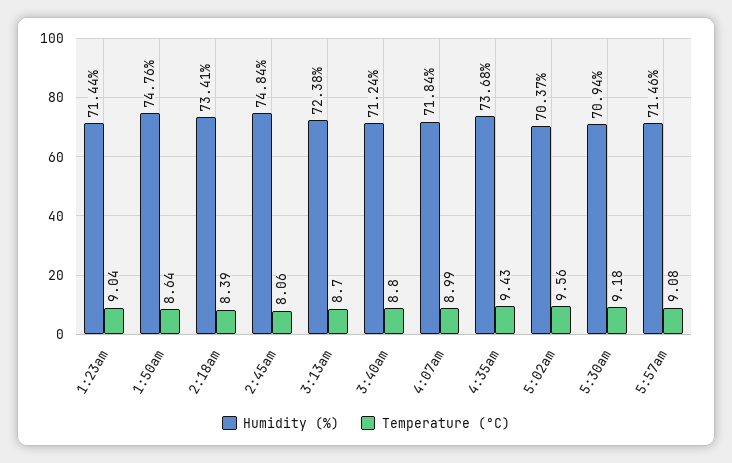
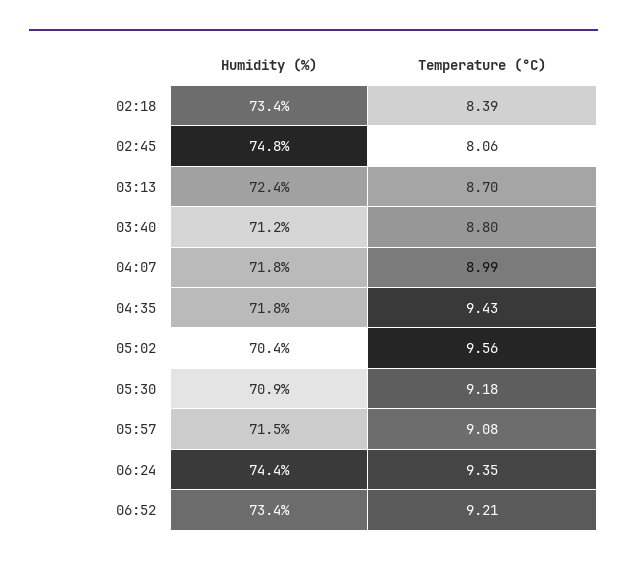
Humidity (%), 1:23am: 71.44 -> none
Temperature (°C), 1:23am: 9.04 -> none
Humidity (%), 1:50am: 74.76 -> none
Temperature (°C), 1:50am: 8.64 -> none
Humidity (%), 4:35am: 73.68 -> 71.8
Humidity (%), 06:24: none -> 74.4
Temperature (°C), 06:24: none -> 9.35
Humidity (%), 06:52: none -> 73.4
Temperature (°C), 06:52: none -> 9.21

